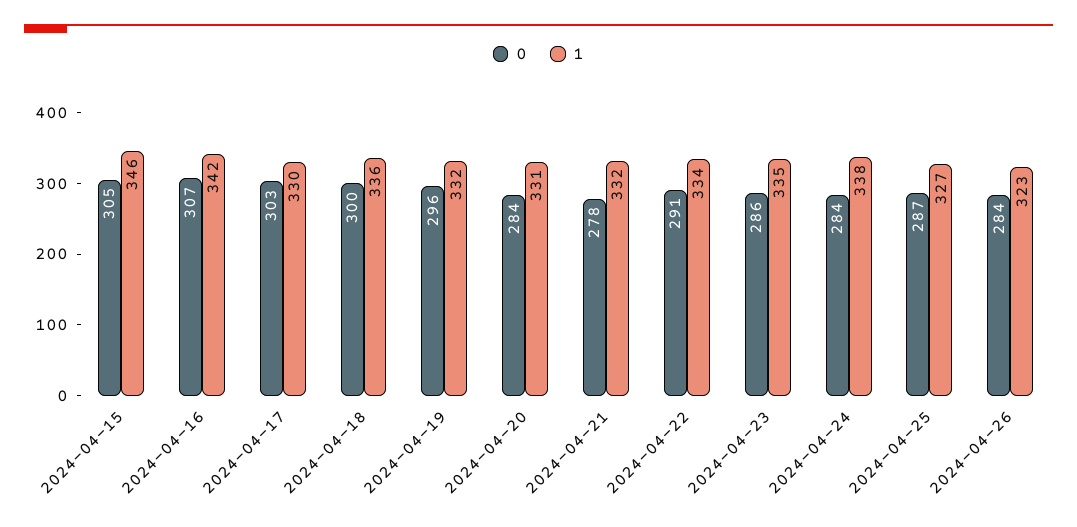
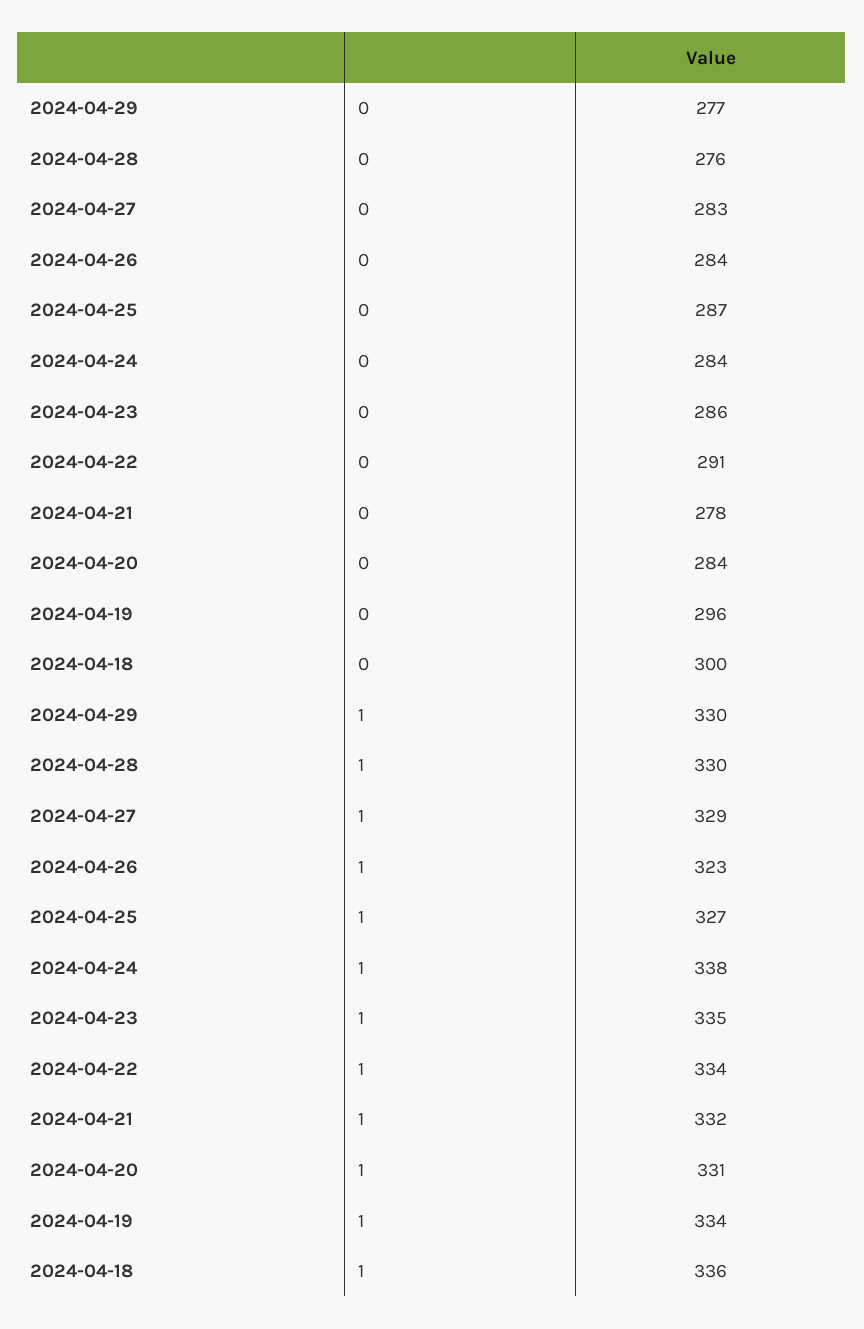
0, 2024-04-15: 305 -> none
1, 2024-04-15: 346 -> none
0, 2024-04-16: 307 -> none
1, 2024-04-16: 342 -> none
0, 2024-04-17: 303 -> none
1, 2024-04-17: 330 -> none
1, 2024-04-19: 332 -> 334
0, 2024-04-29: none -> 277
0, 2024-04-28: none -> 276
0, 2024-04-27: none -> 283
1, 2024-04-29: none -> 330
1, 2024-04-28: none -> 330
1, 2024-04-27: none -> 329

